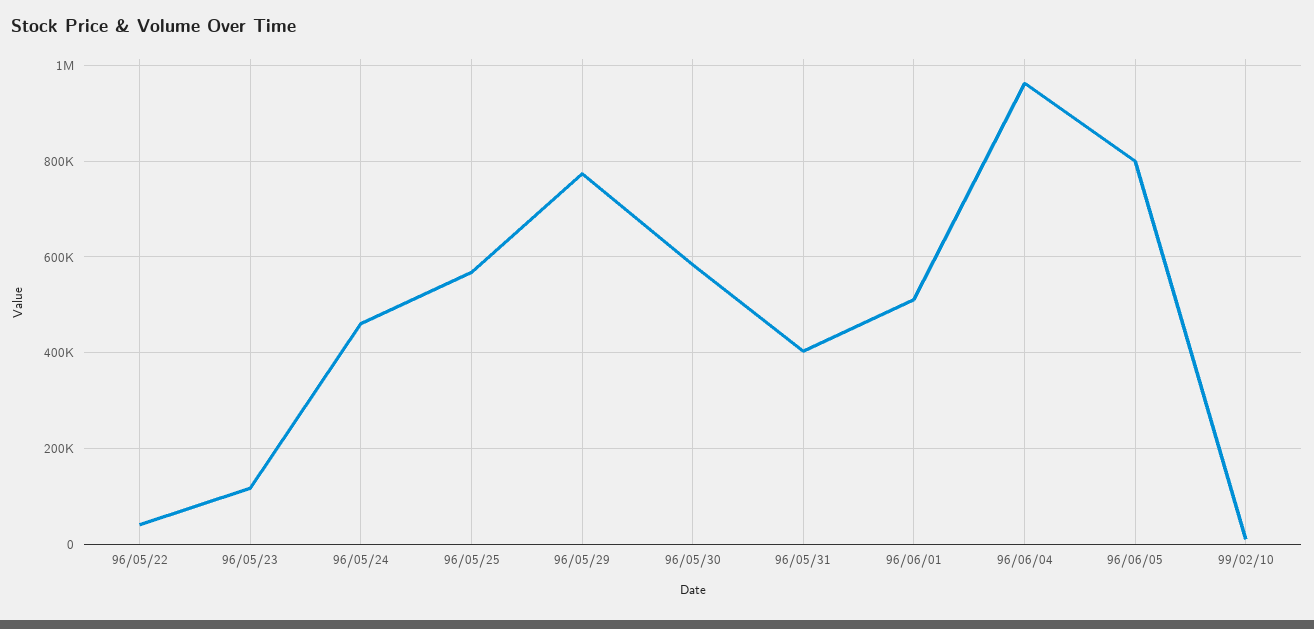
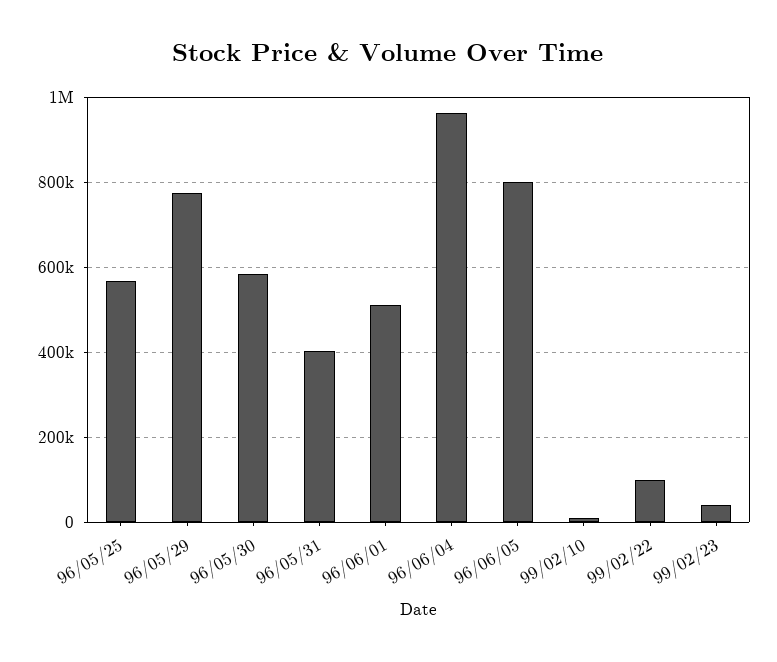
96/05/22: 40000 -> none
96/05/23: 120000 -> none
96/05/24: 460000 -> none
99/02/22: none -> 100000
99/02/23: none -> 40000

